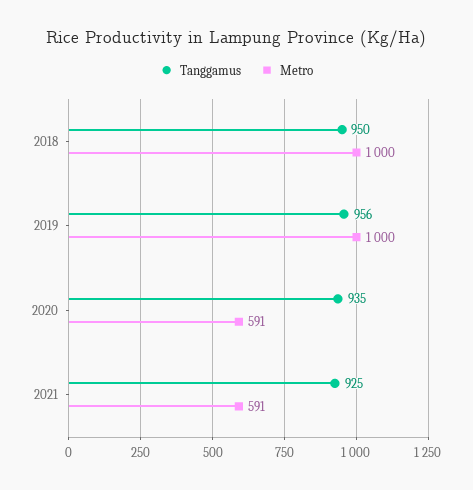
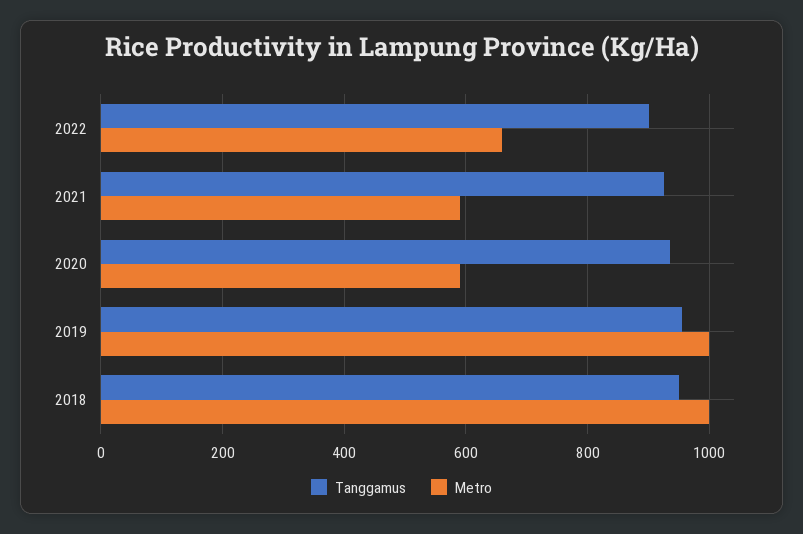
Tanggamus, 2022: none -> 900
Metro, 2022: none -> 660

